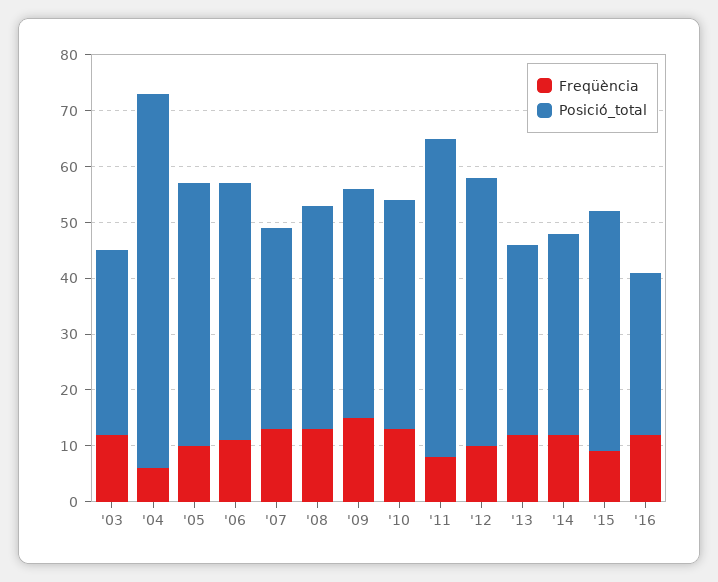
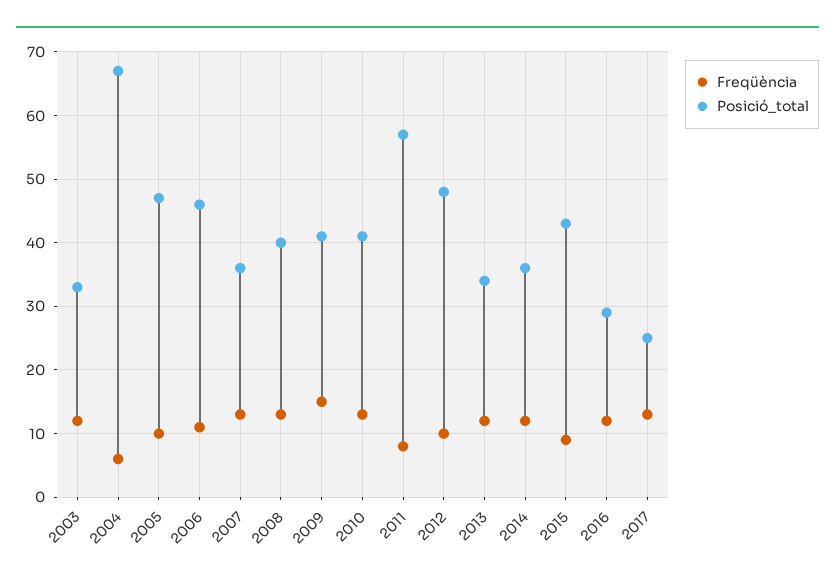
Freqüència, 2017: none -> 13
Posició_total, 2017: none -> 25

